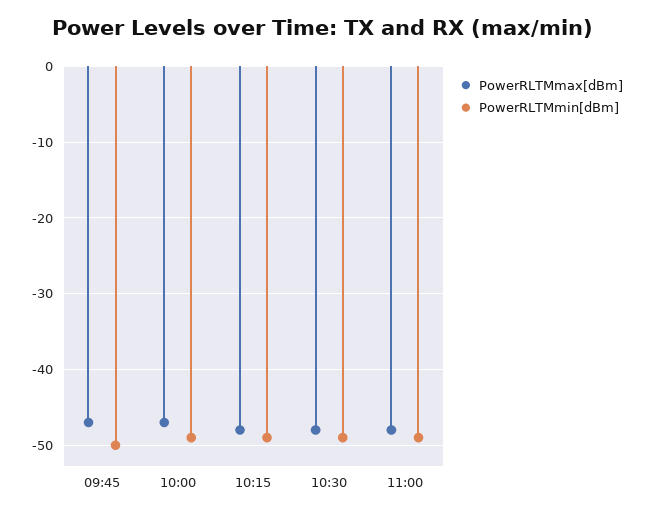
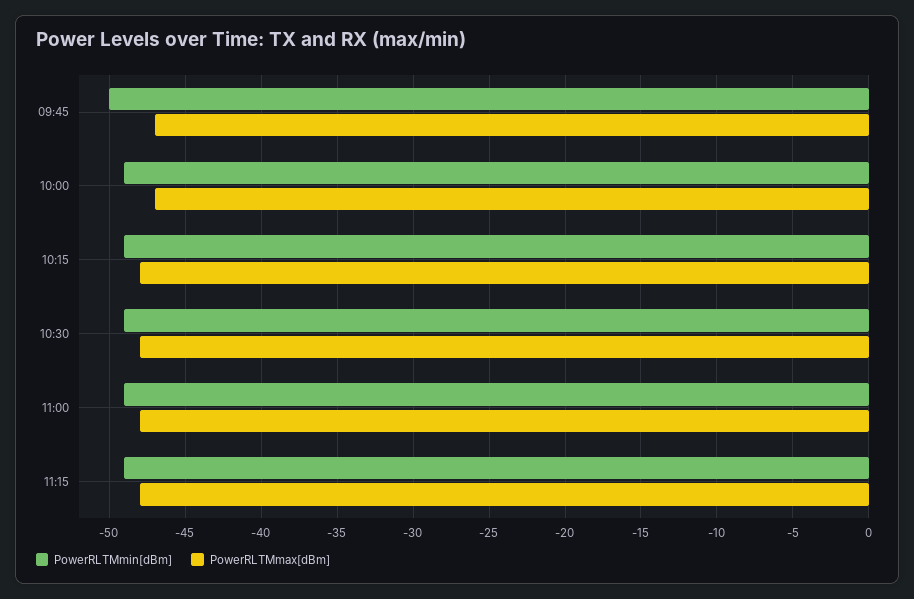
PowerRLTMmin[dBm], 11:15: none -> -49
PowerRLTMmax[dBm], 11:15: none -> -48

